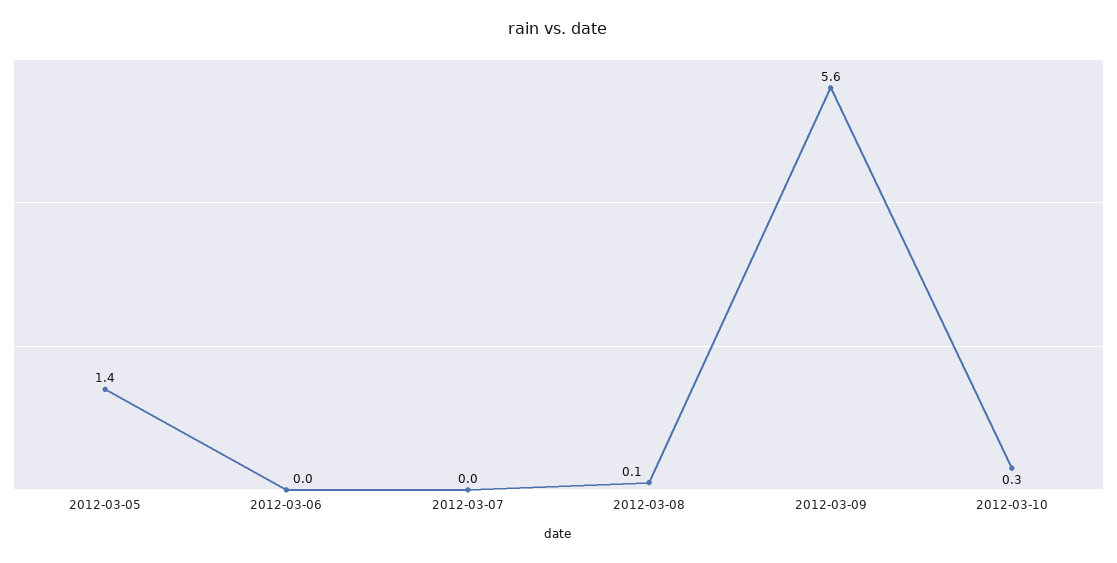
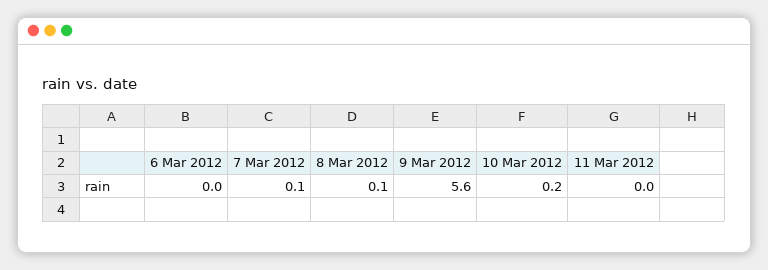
2012-03-05: 1.4 -> none
2012-03-07: 0 -> 0.1
2012-03-10: 0.3 -> 0.2
11 Mar 2012: none -> 0

